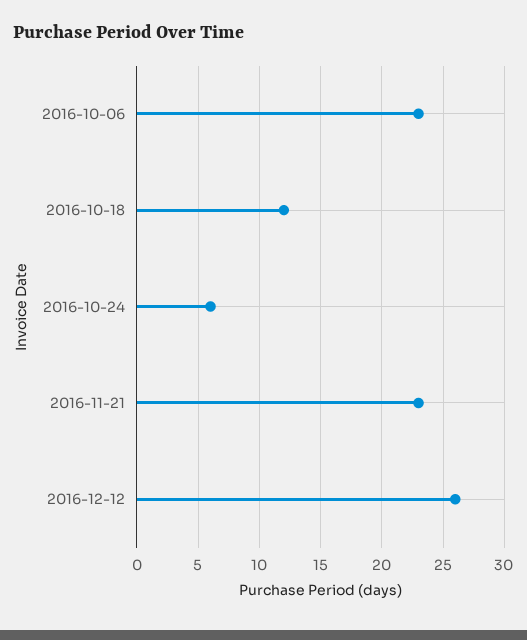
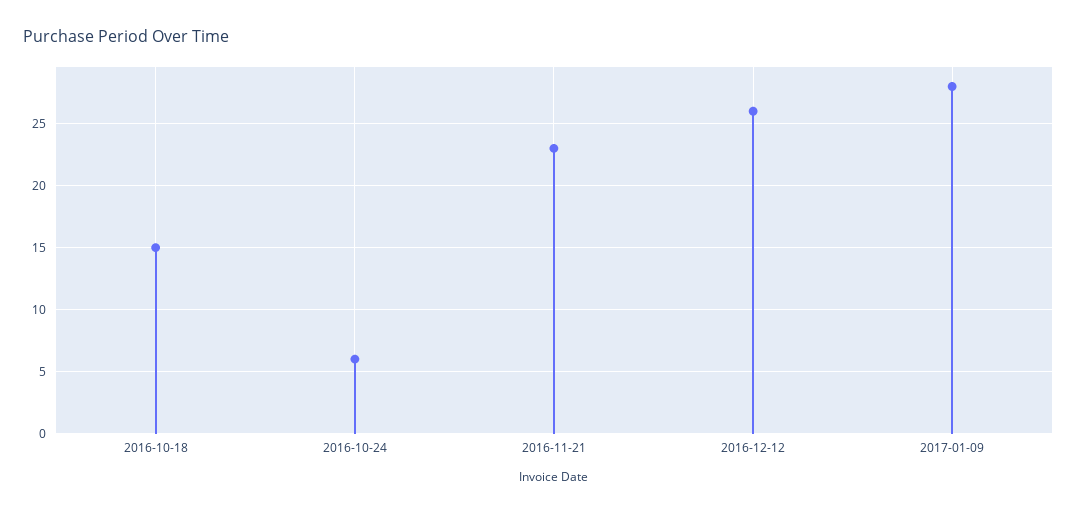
2016-10-06: 23 -> none
2016-10-18: 12 -> 15
2017-01-09: none -> 28

